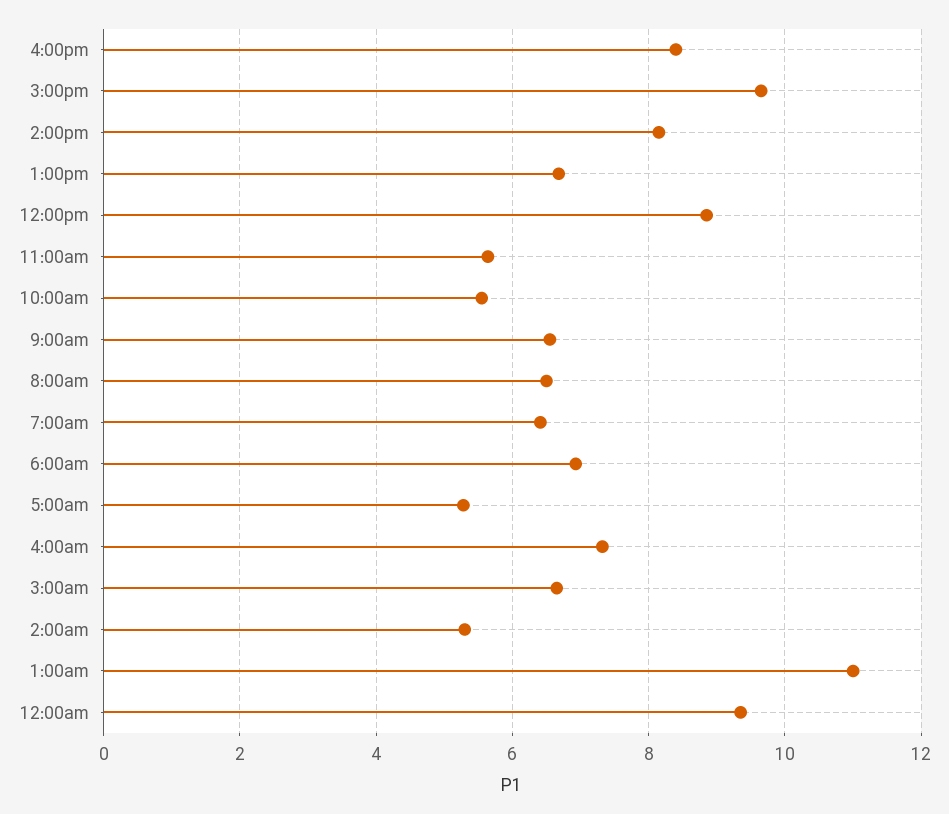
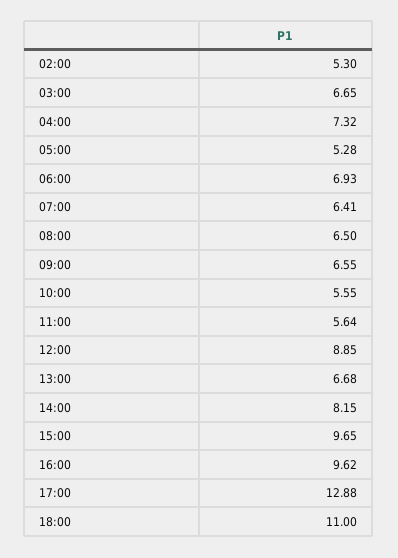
4:00pm: 8.4 -> 9.62
1:00am: 11 -> none
12:00am: 9.4 -> none
17:00: none -> 12.88
18:00: none -> 11

